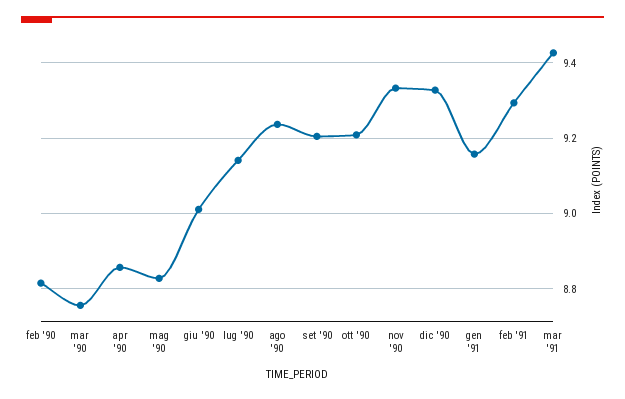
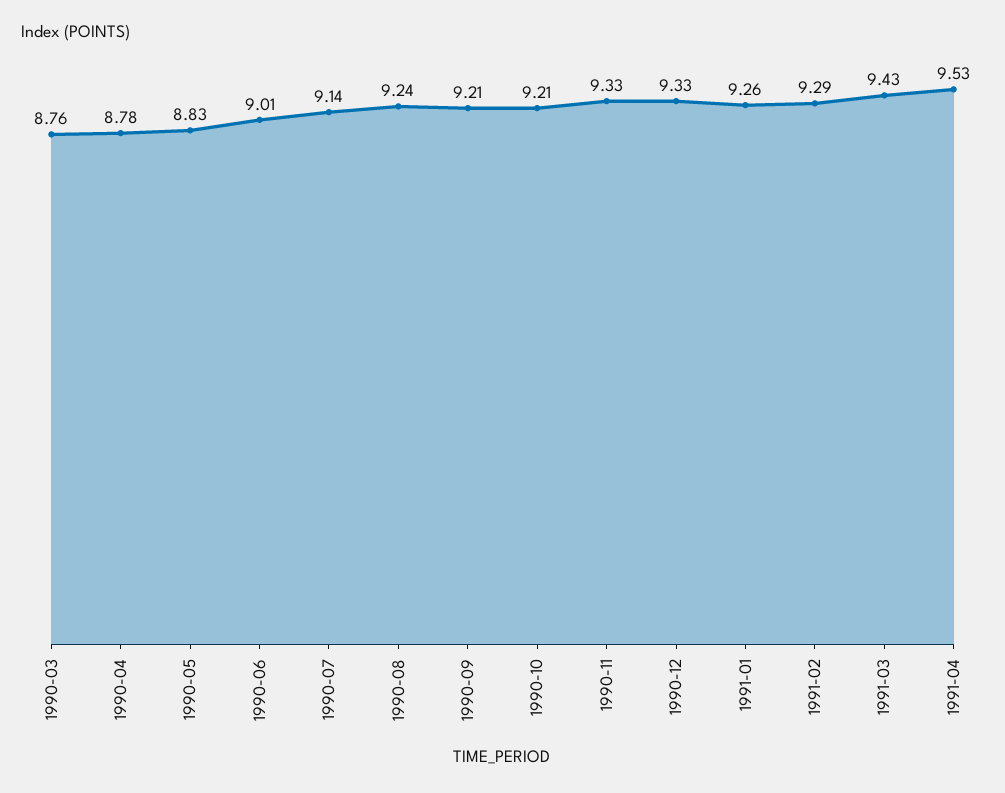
feb '90: 8.82 -> none
apr '90: 8.86 -> 8.78
gen '91: 9.16 -> 9.26
1991-04: none -> 9.53

